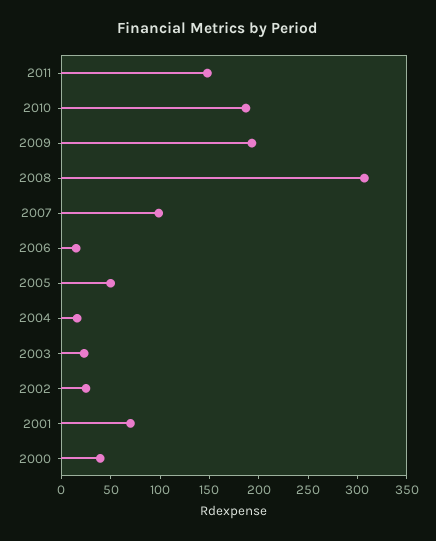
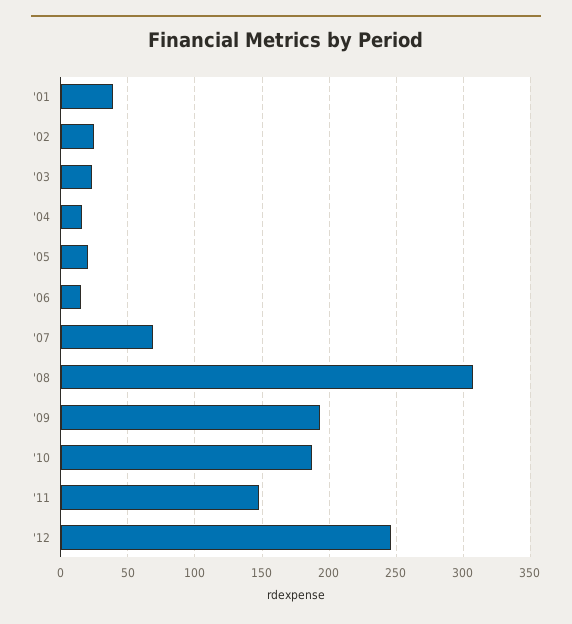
2007: 100 -> 70
2005: 50 -> 20
2001: 70 -> 40
2000: 40 -> none
'12: none -> 245

